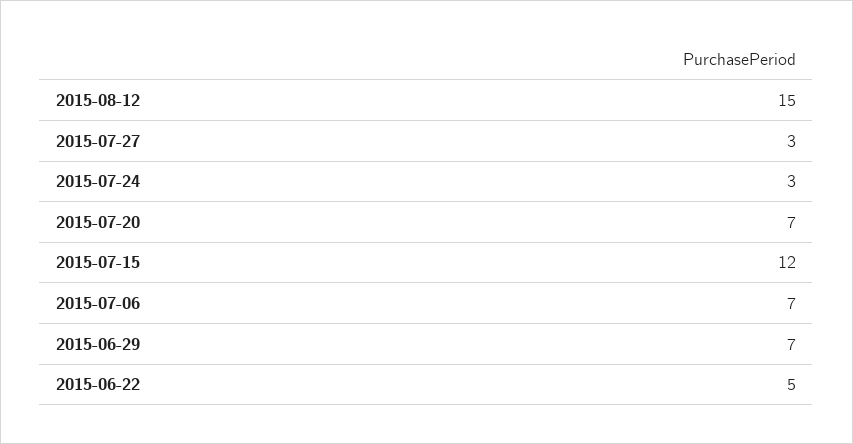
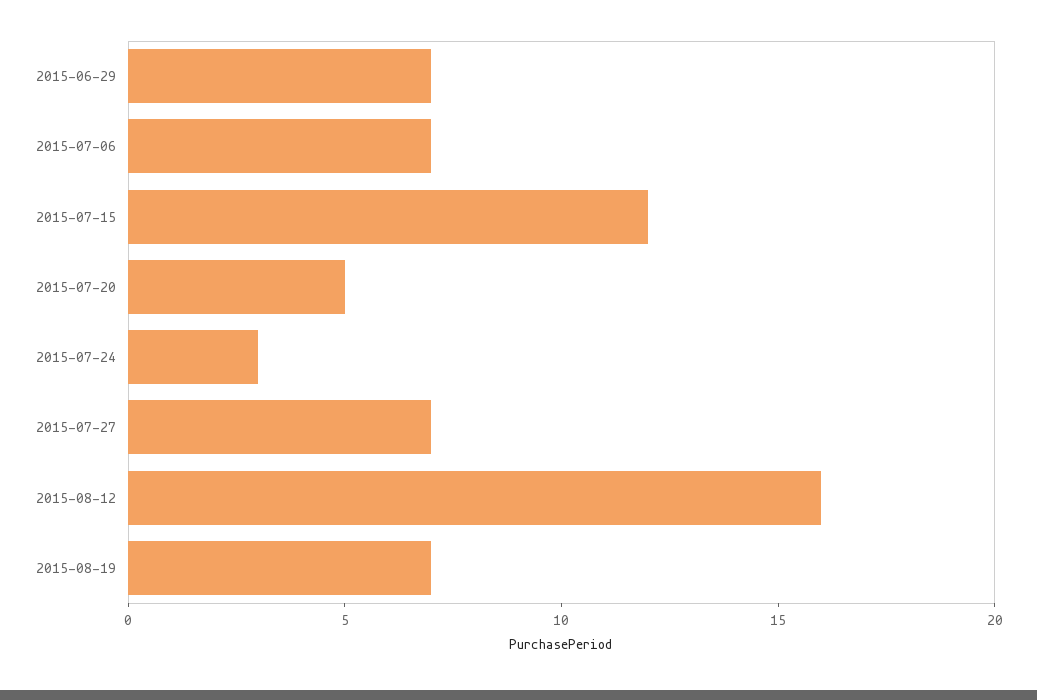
2015-08-12: 15 -> 16
2015-07-27: 3 -> 7
2015-07-20: 7 -> 5
2015-06-22: 5 -> none
2015-08-19: none -> 7

